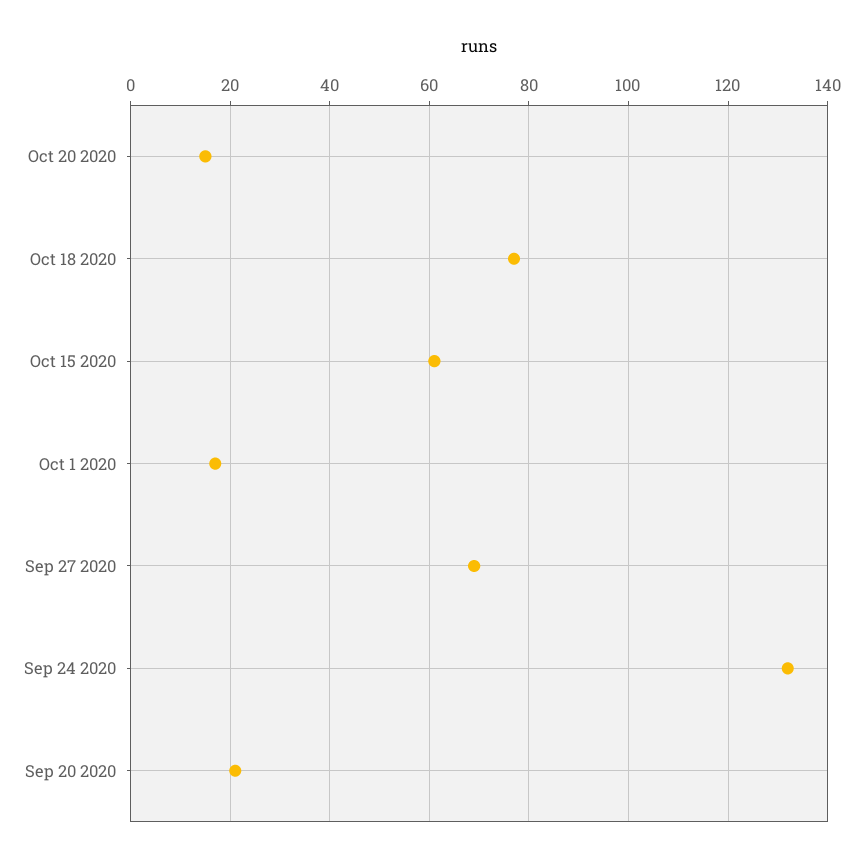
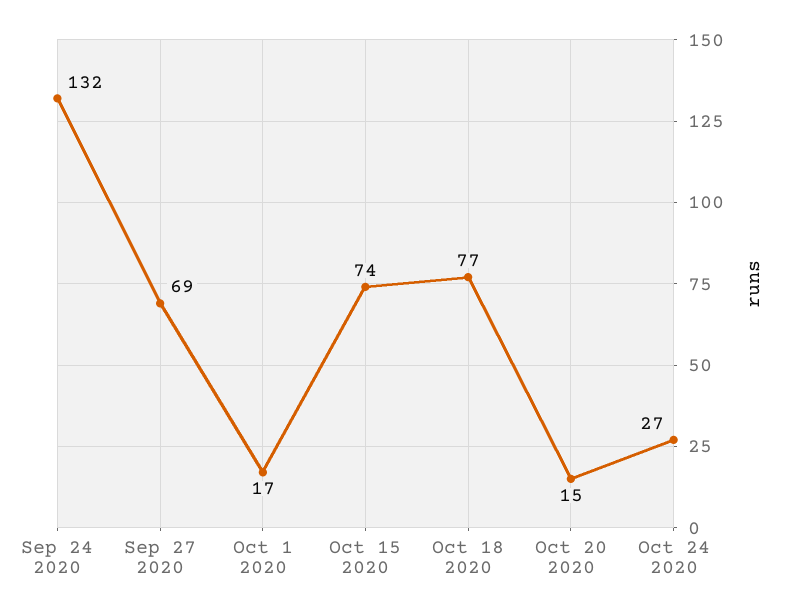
Oct 15 2020: 60 -> 74
Sep 20 2020: 20 -> none
Oct 24 2020: none -> 27

